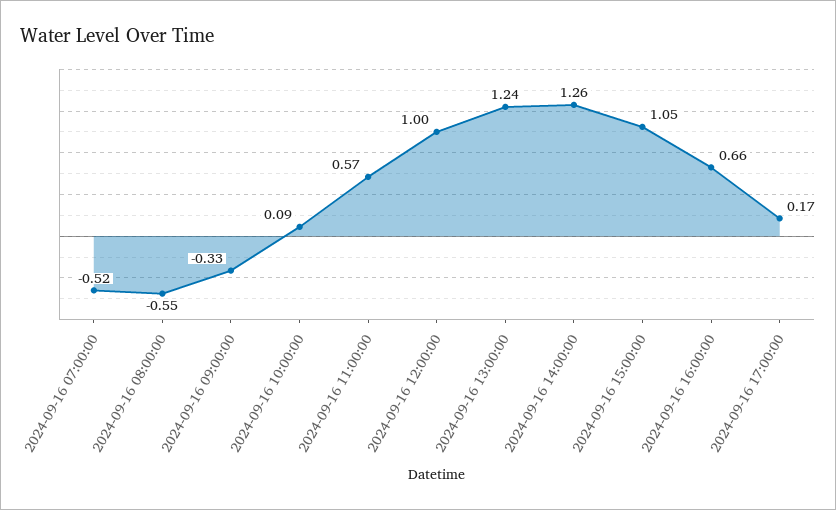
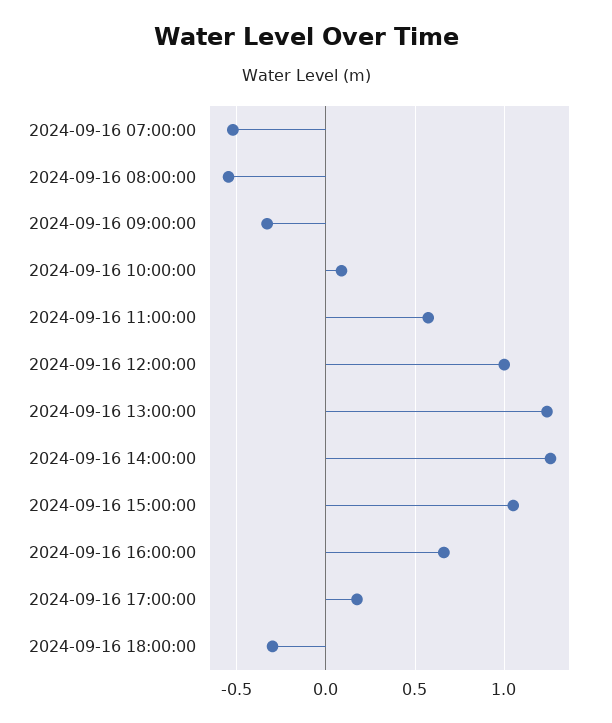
2024-09-16 18:00:00: none -> -0.3

